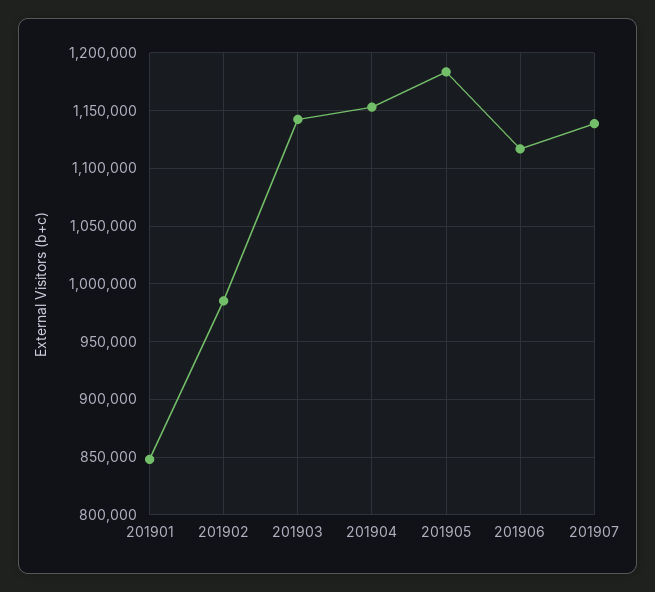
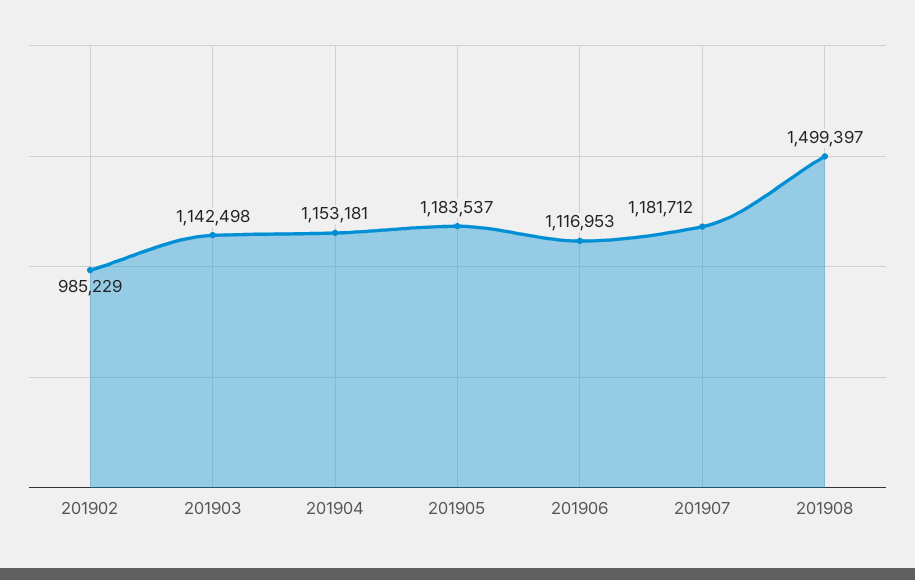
201901: 850000 -> none
201907: 1140000 -> 1181712
201908: none -> 1499397

